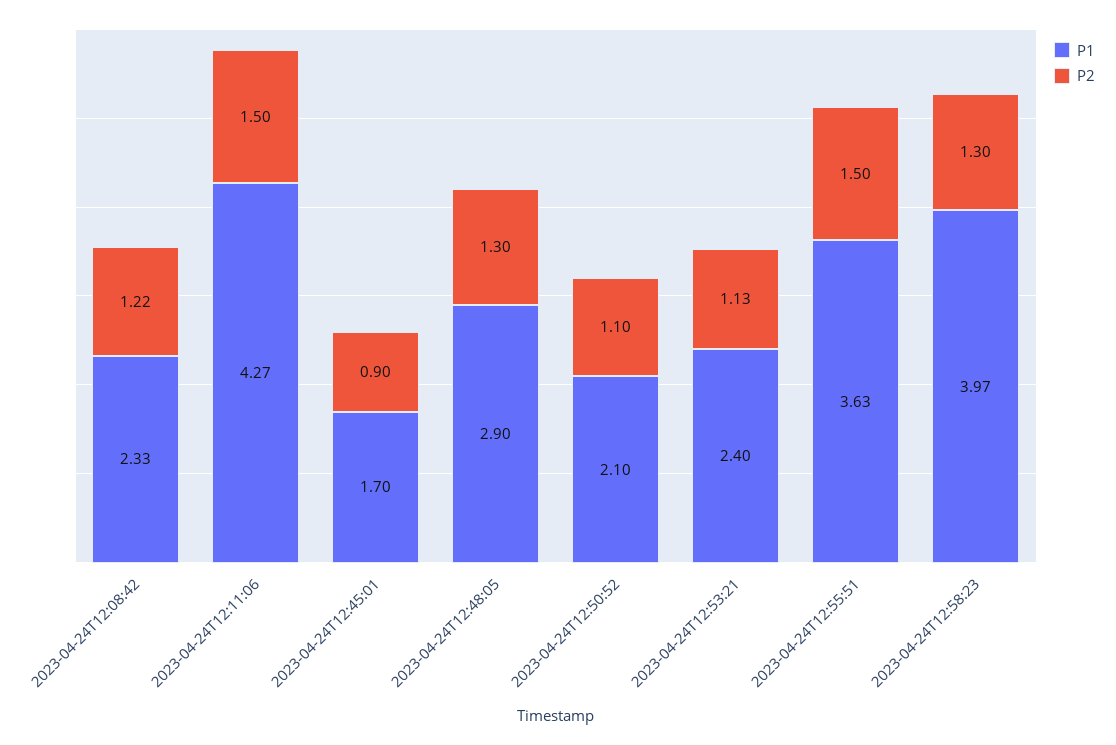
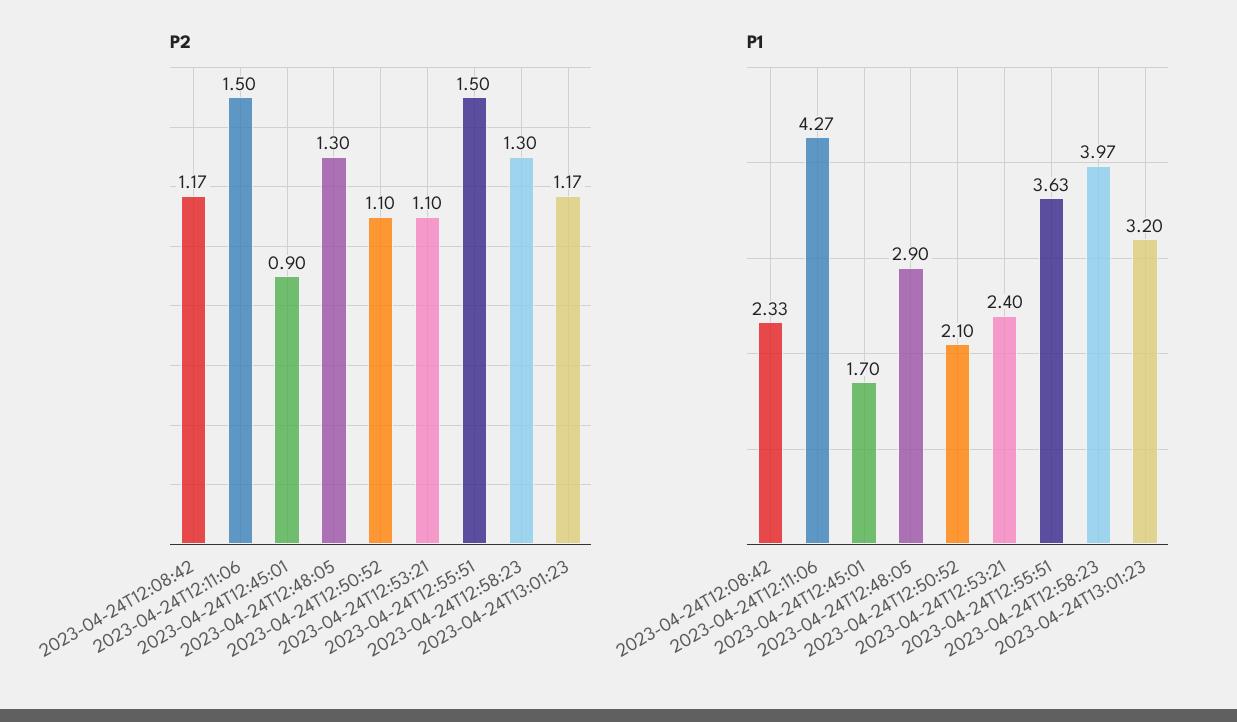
P2, 2023-04-24T12:08:42: 1.22 -> 1.17
P2, 2023-04-24T12:53:21: 1.13 -> 1.1
P2, 2023-04-24T13:01:23: none -> 1.17
P1, 2023-04-24T13:01:23: none -> 3.2

